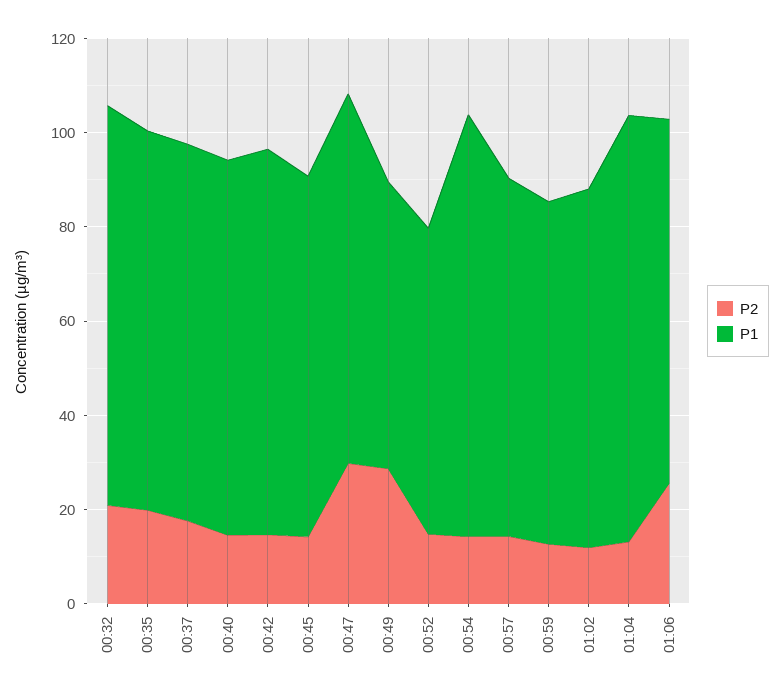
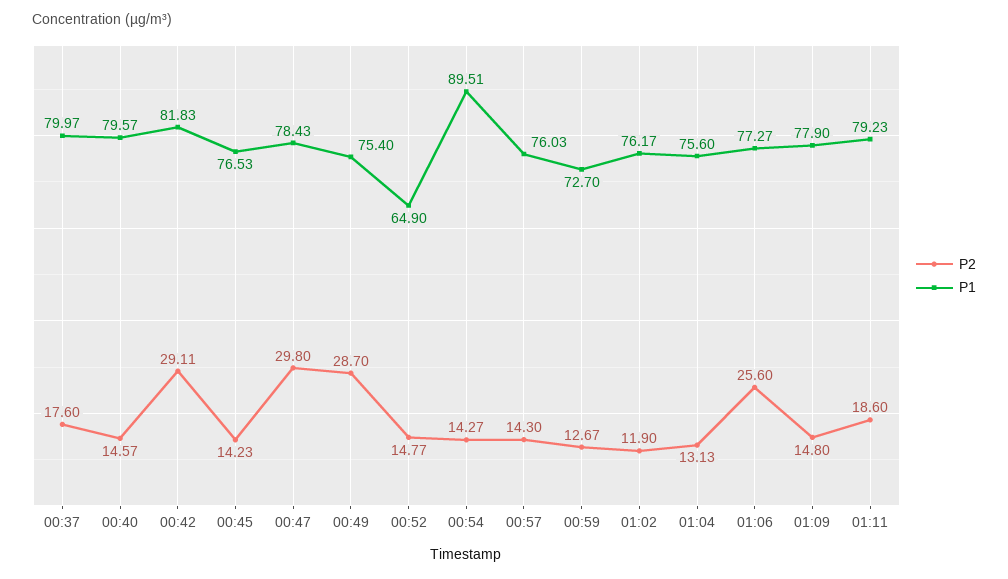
P2, 00:32: 20 -> none
P1, 00:32: 85 -> none
P2, 00:35: 20 -> none
P1, 00:35: 80 -> none
P2, 00:42: 15 -> 29.11
P1, 00:49: 60 -> 75.4
P1, 01:04: 90 -> 75.6
P2, 01:09: none -> 14.8
P1, 01:09: none -> 77.9
P2, 01:11: none -> 18.6
P1, 01:11: none -> 79.23

